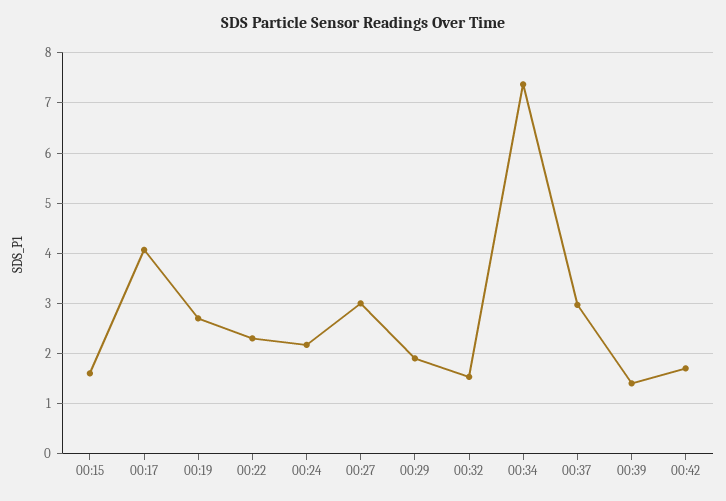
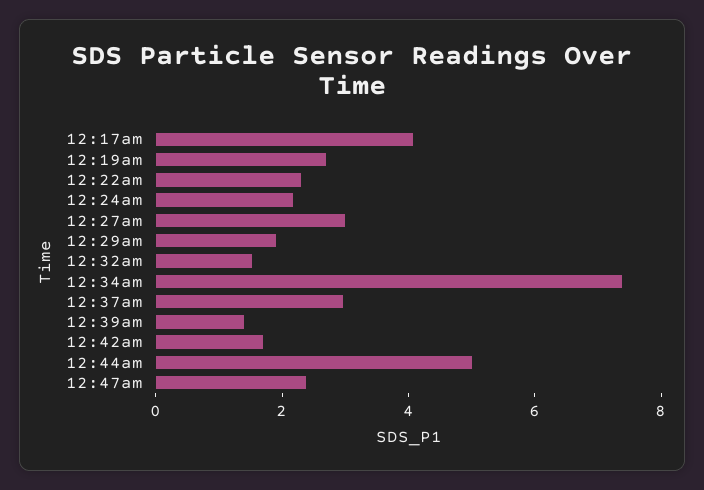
00:15: 1.6 -> none
12:44am: none -> 5
12:47am: none -> 2.5

